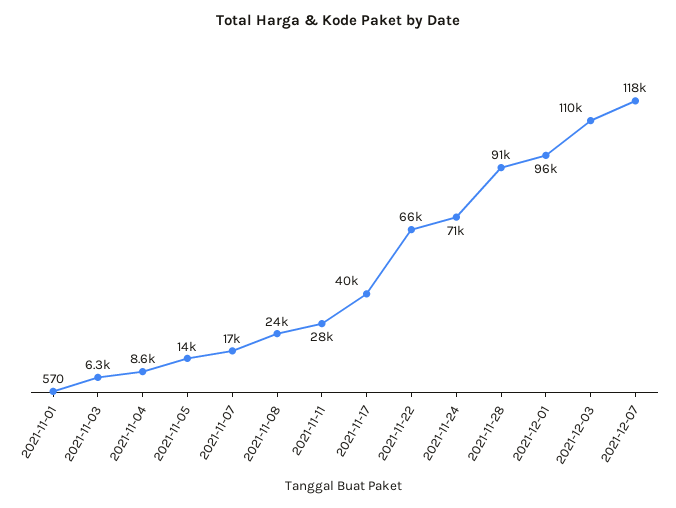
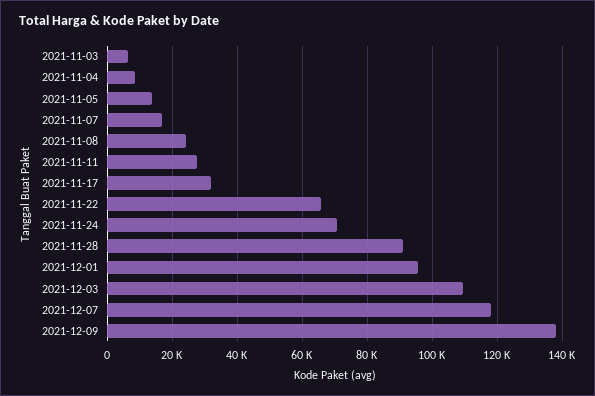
2021-11-01: 570 -> none
2021-11-17: 40000 -> 32000
2021-12-09: none -> 138000

